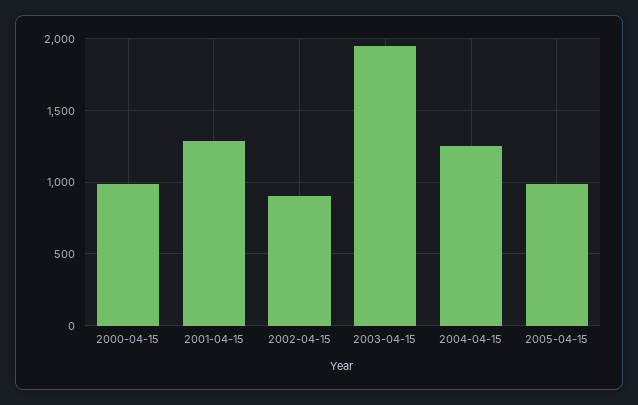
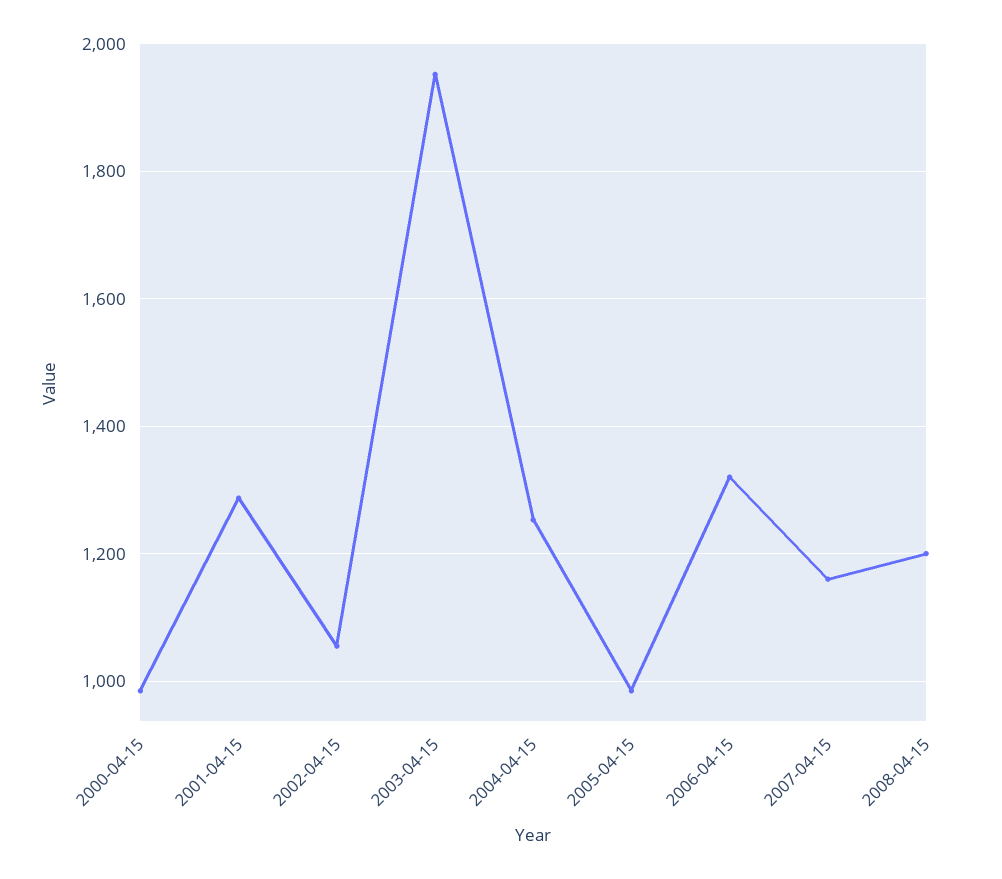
2002-04-15: 900 -> 1060
2006-04-15: none -> 1320
2007-04-15: none -> 1160
2008-04-15: none -> 1200

